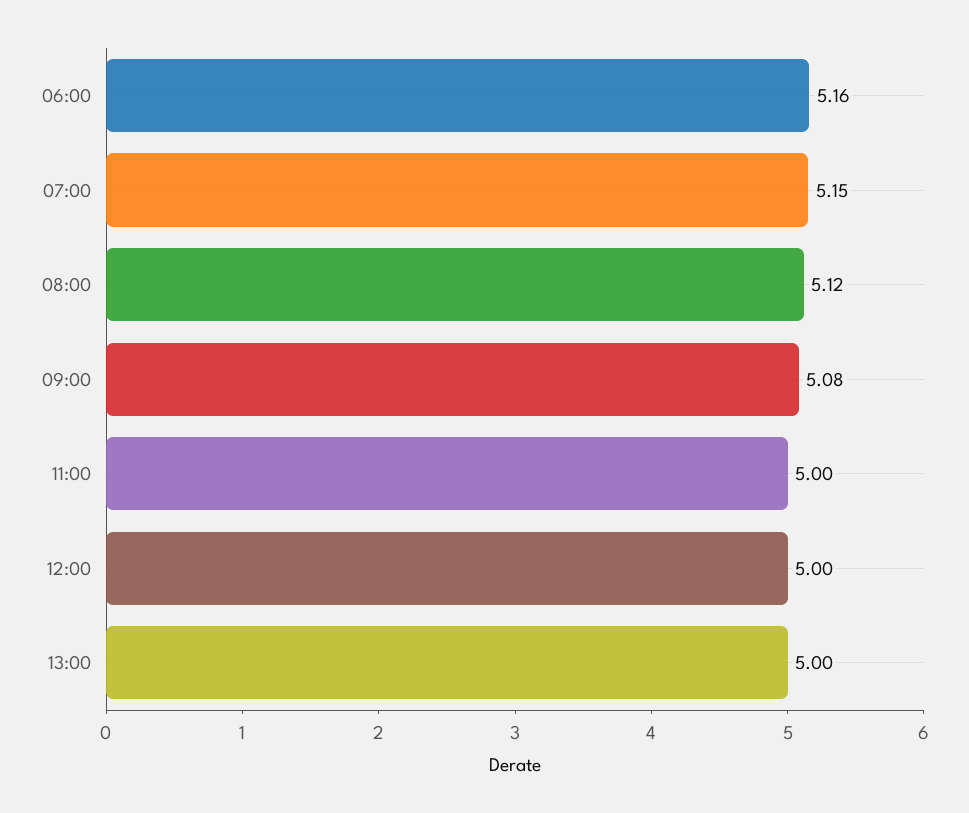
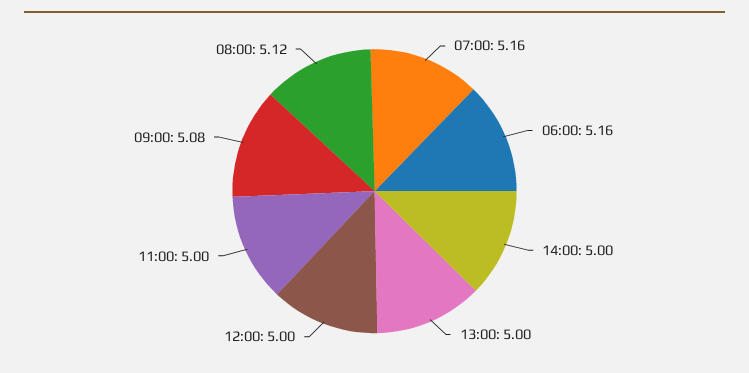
07:00: 5.15 -> 5.16
14:00: none -> 5

